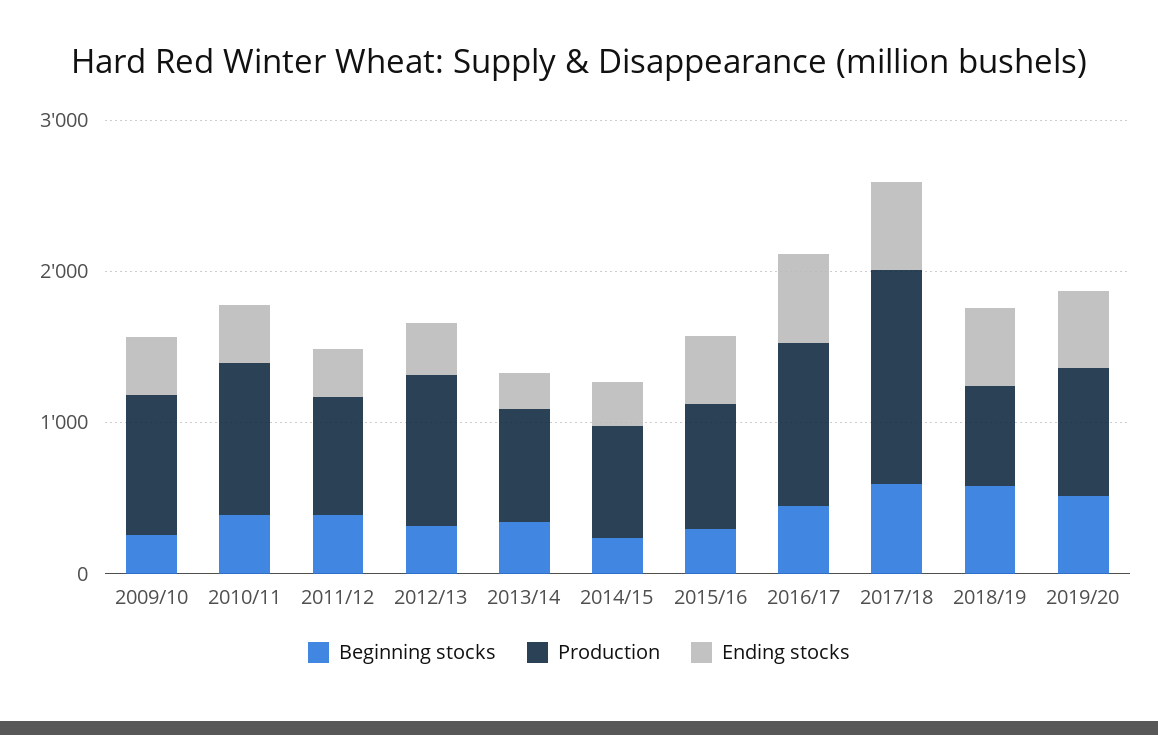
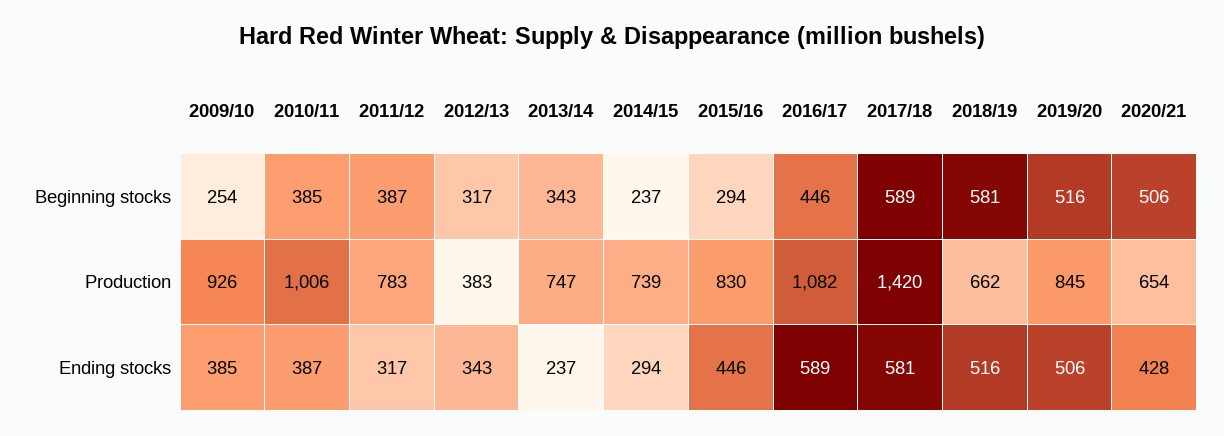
Production, 2012/13: 1000 -> 383
Beginning stocks, 2020/21: none -> 506
Production, 2020/21: none -> 654
Ending stocks, 2020/21: none -> 428

